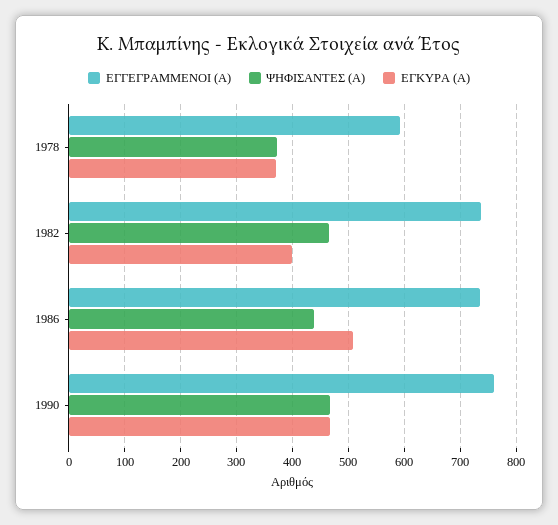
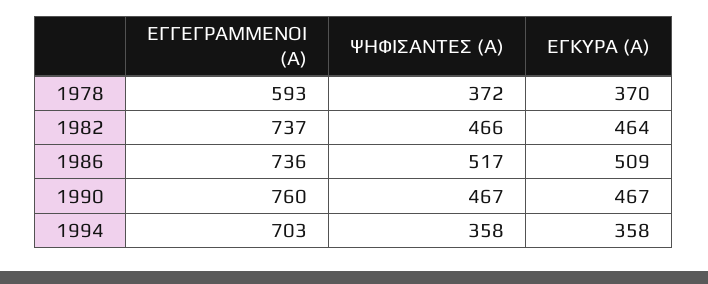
ΕΓΚΥΡΑ (Α), 1982: 400 -> 464
ΨΗΦΙΣΑΝΤΕΣ (Α), 1986: 440 -> 517
ΕΓΓΕΓΡΑΜΜΕΝΟΙ (Α), 1994: none -> 703
ΨΗΦΙΣΑΝΤΕΣ (Α), 1994: none -> 358
ΕΓΚΥΡΑ (Α), 1994: none -> 358

